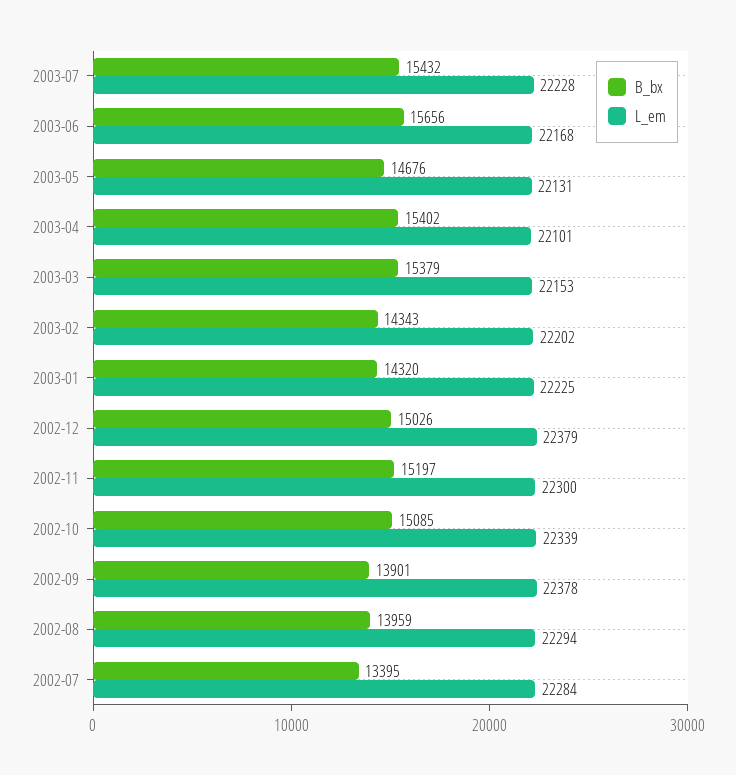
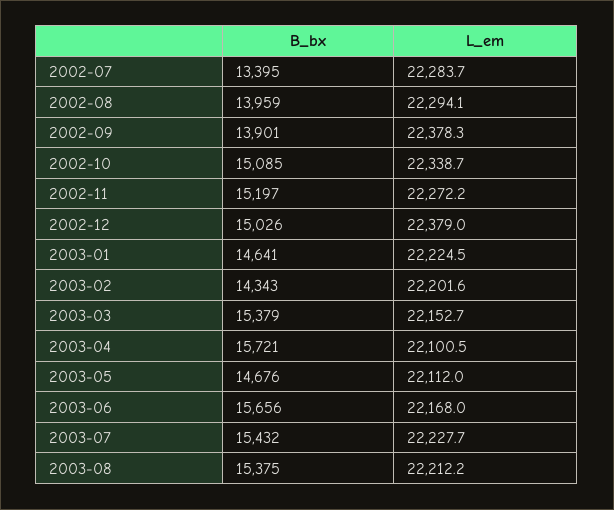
L_em, 2003-05: 22131 -> 22112
B_bx, 2003-04: 15402 -> 15721
B_bx, 2003-01: 14320 -> 14641
L_em, 2002-11: 22300 -> 22272.2
B_bx, 2003-08: none -> 15375
L_em, 2003-08: none -> 22212.2

